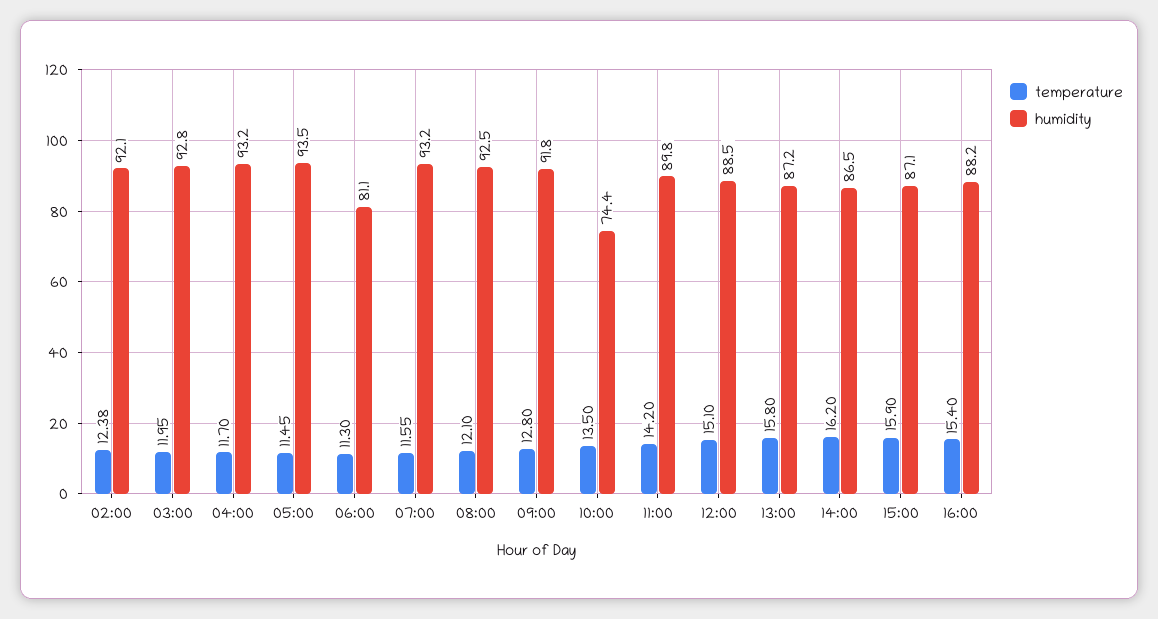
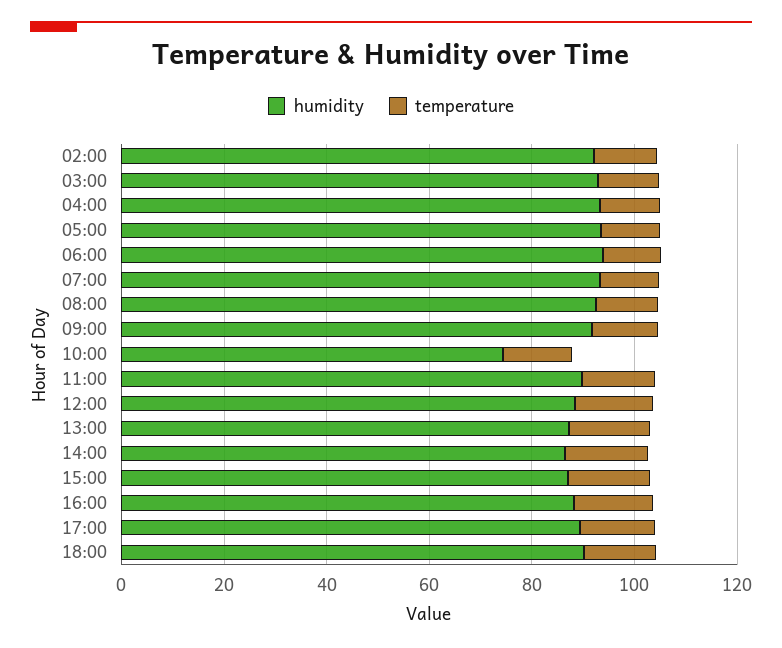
humidity, 06:00: 81.1 -> 95
humidity, 17:00: none -> 90
temperature, 17:00: none -> 15
humidity, 18:00: none -> 90
temperature, 18:00: none -> 15

